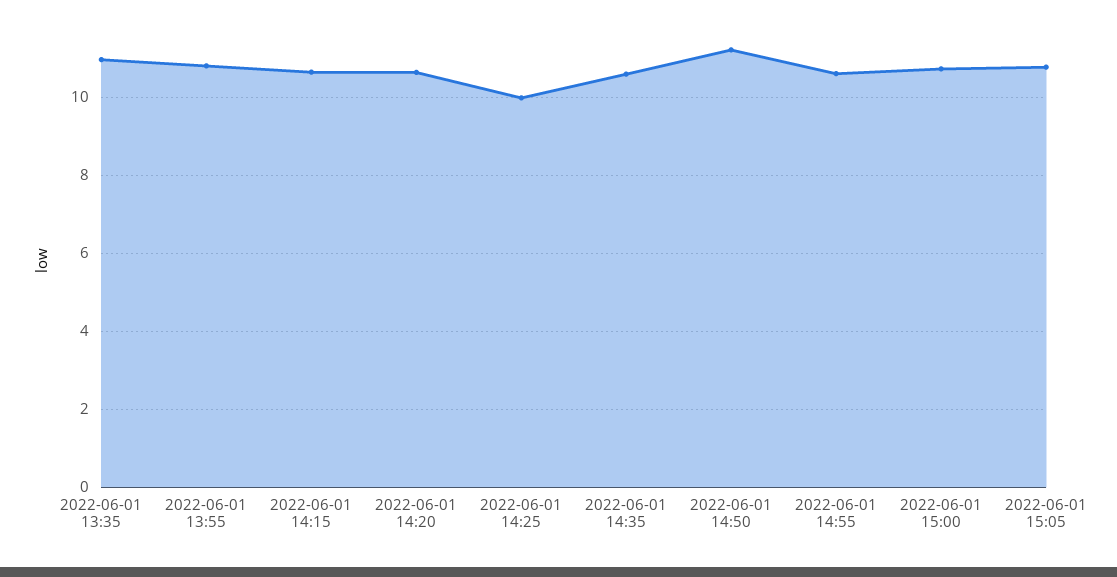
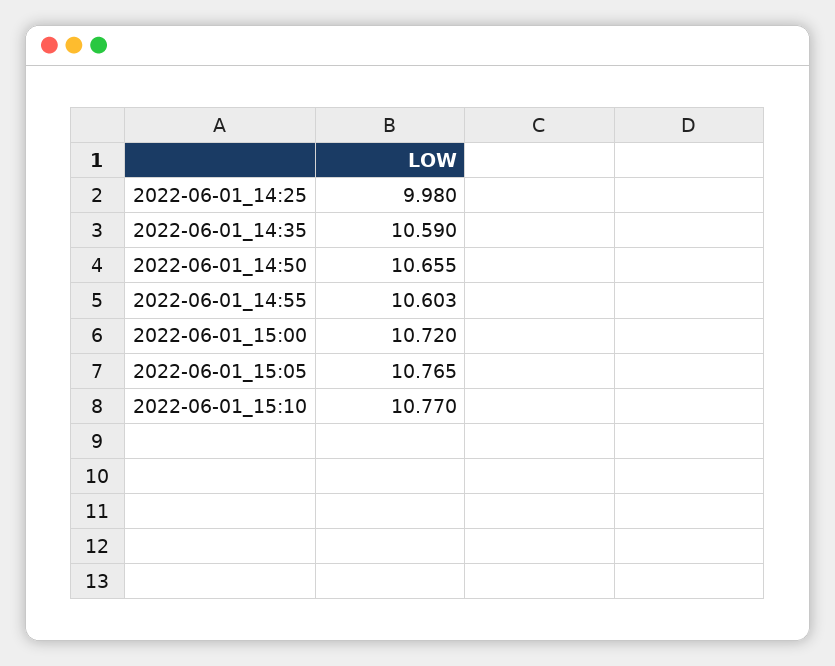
2022-06-01 13:35: 11 -> none
2022-06-01 13:55: 10.8 -> none
2022-06-01 14:15: 10.6 -> none
2022-06-01 14:20: 10.6 -> none
2022-06-01 14:50: 11.2 -> 10.655
2022-06-01_15:10: none -> 10.77

